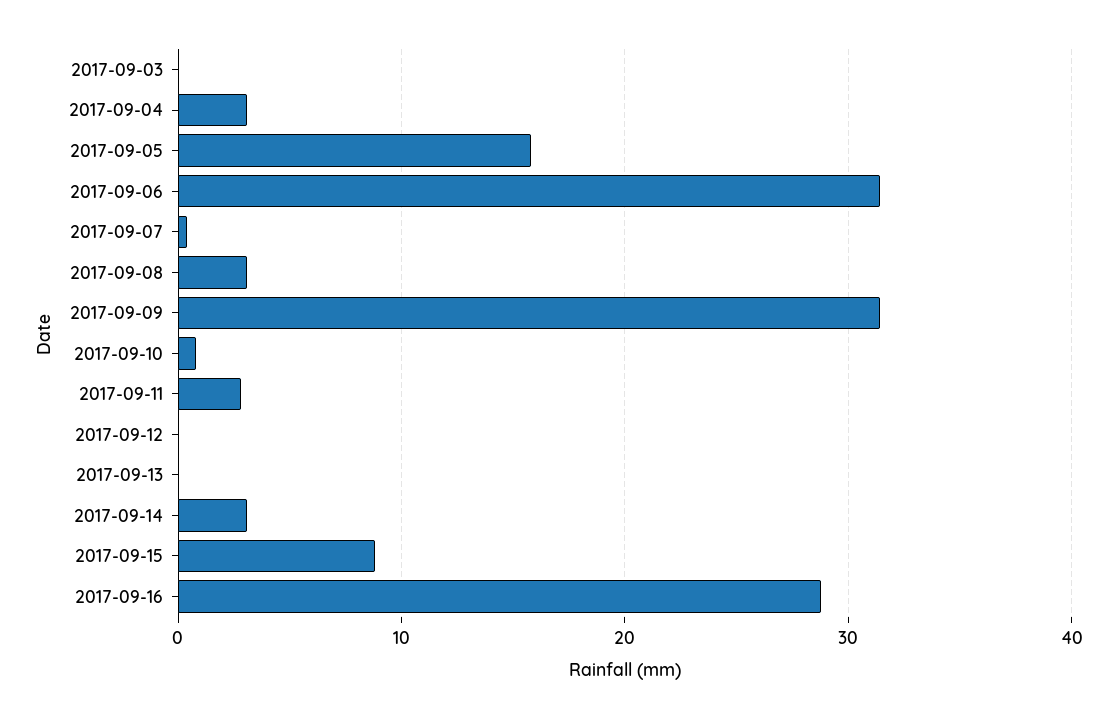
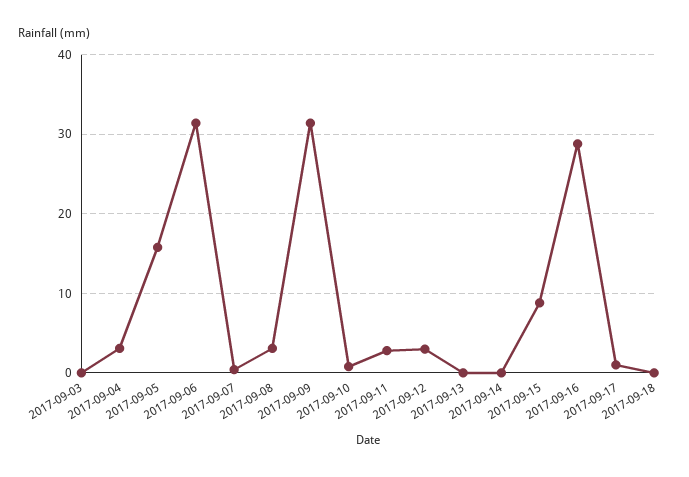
2017-09-12: 0 -> 3
2017-09-14: 3 -> 0
2017-09-17: none -> 1
2017-09-18: none -> 0

